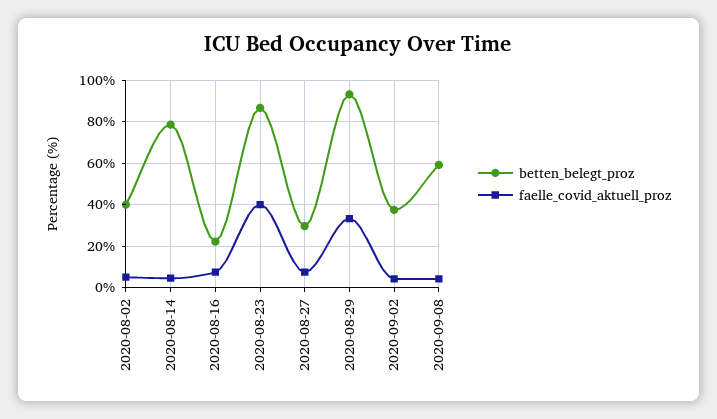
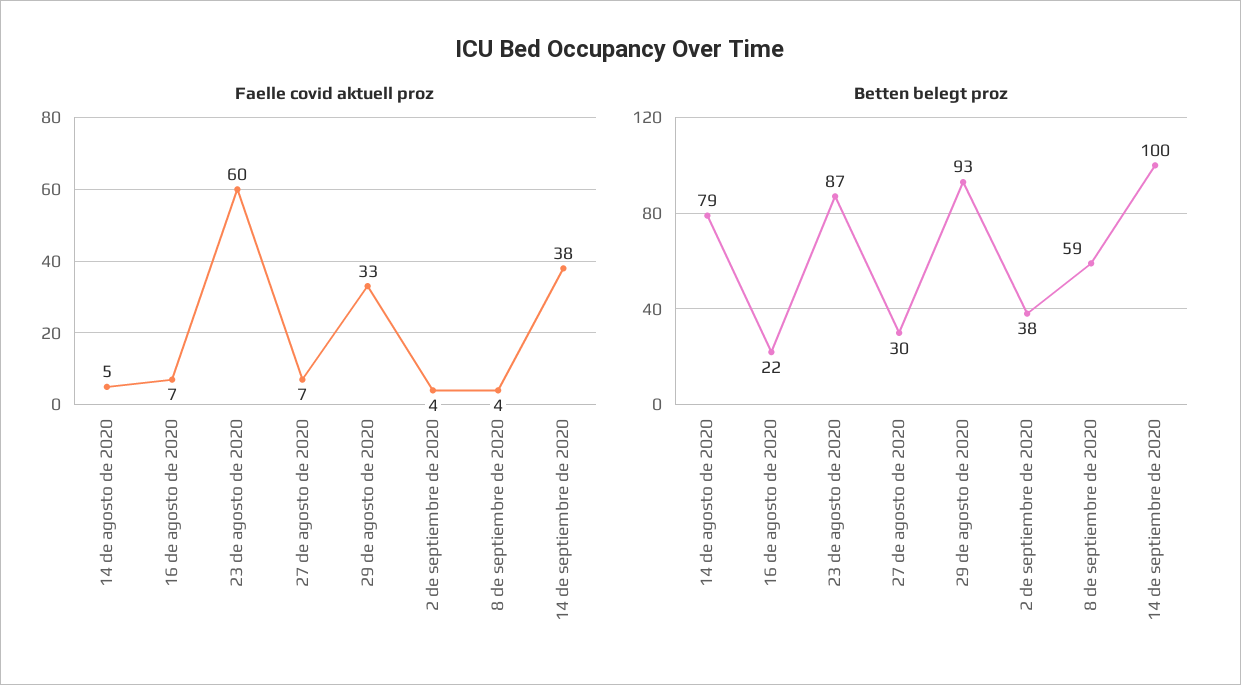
betten_belegt_proz, 2020-08-02: 40 -> none
faelle_covid_aktuell_proz, 2020-08-02: 5 -> none
faelle_covid_aktuell_proz, 2020-08-23: 40 -> 60
faelle_covid_aktuell_proz, 14 de septiembre de 2020: none -> 38
betten_belegt_proz, 14 de septiembre de 2020: none -> 100

